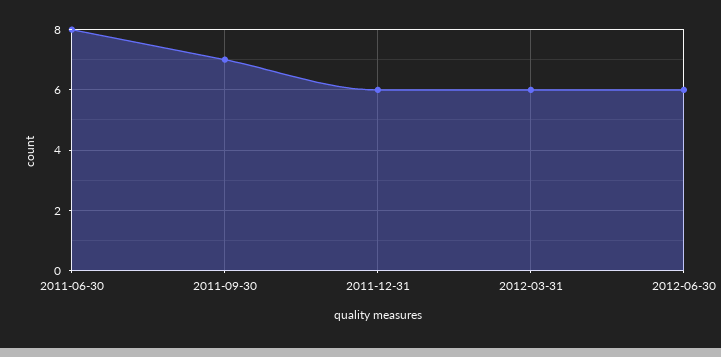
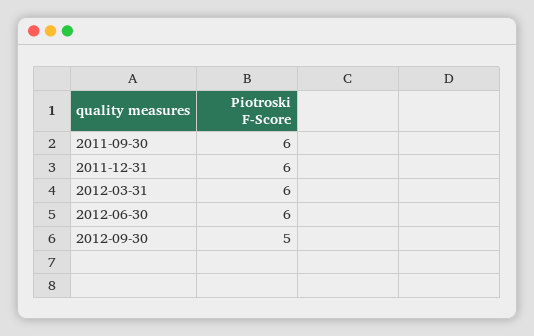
2011-06-30: 8 -> none
2011-09-30: 7 -> 6
2012-09-30: none -> 5

